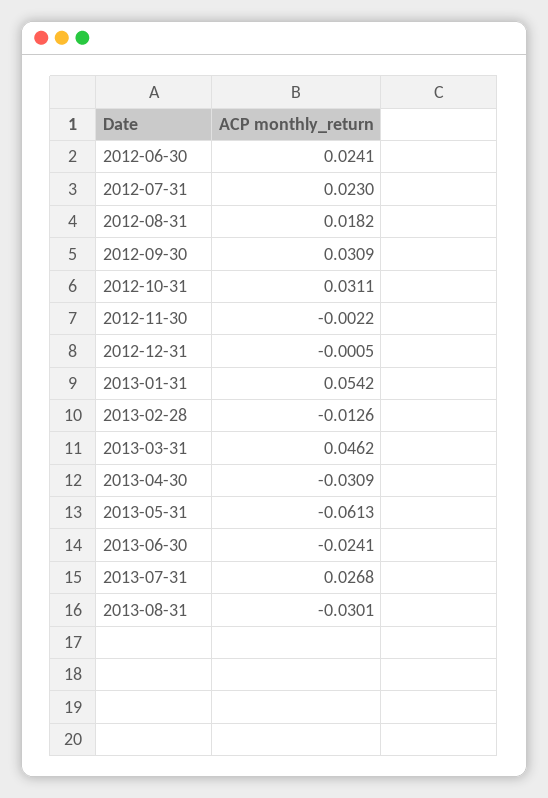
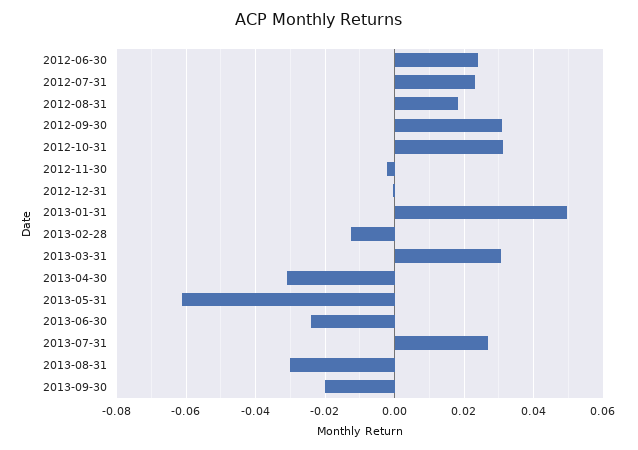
2013-01-31: 0.0542 -> 0.05
2013-03-31: 0.0462 -> 0.03
2013-09-30: none -> -0.02

